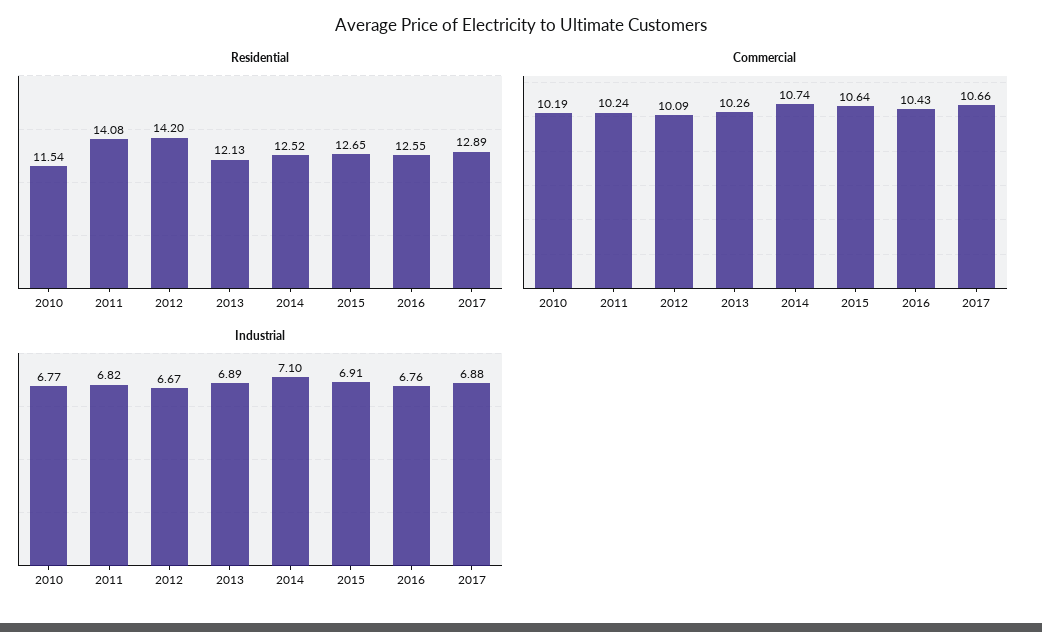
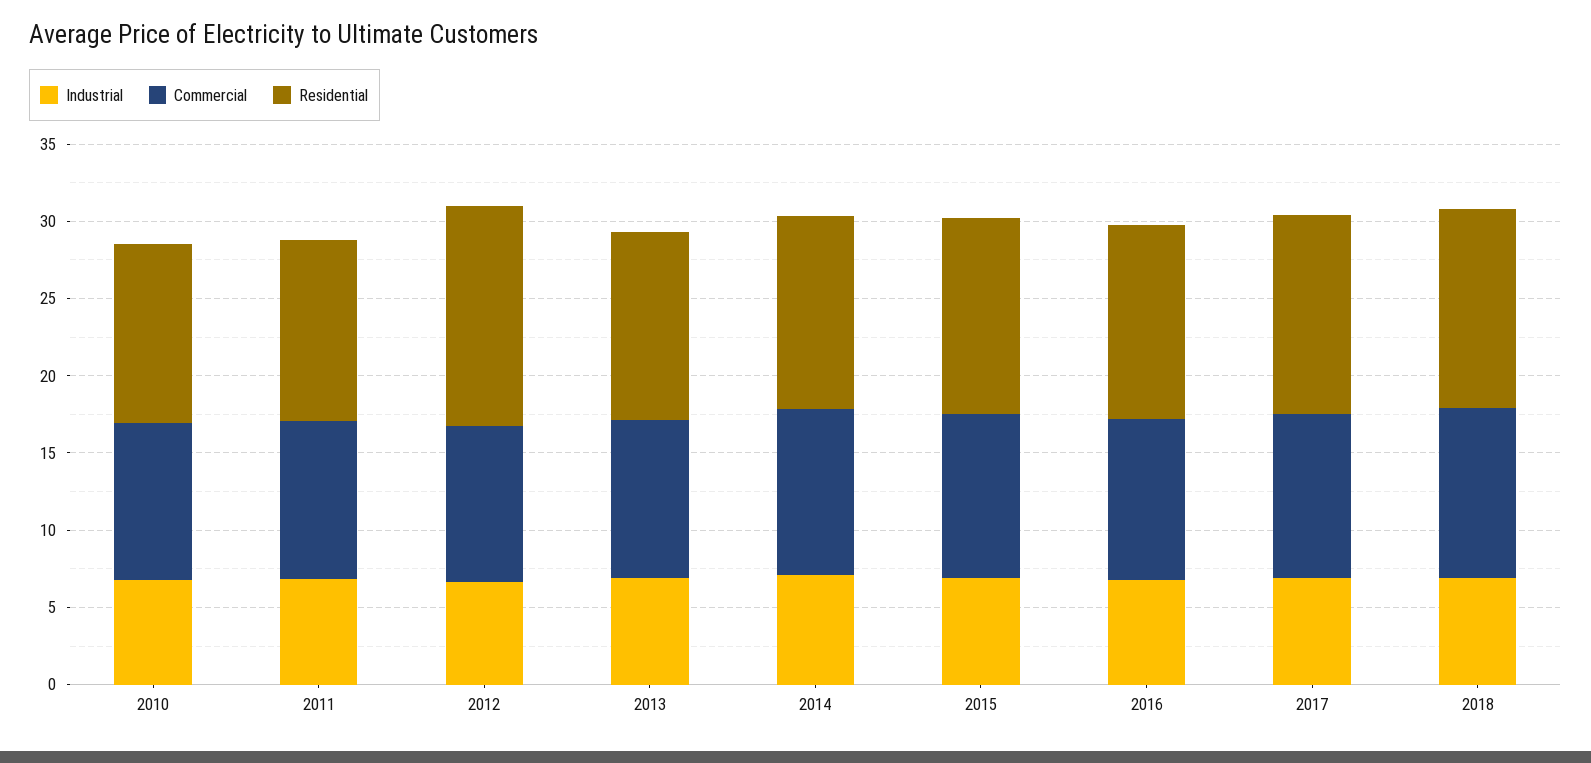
Residential, 2011: 14.08 -> 12
Industrial, 2018: none -> 7
Commercial, 2018: none -> 11
Residential, 2018: none -> 13

